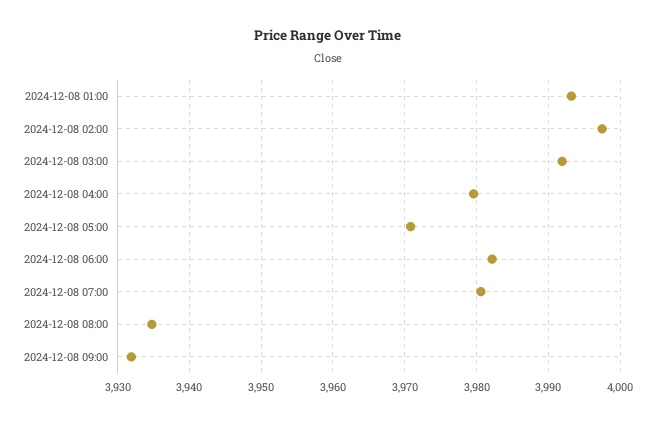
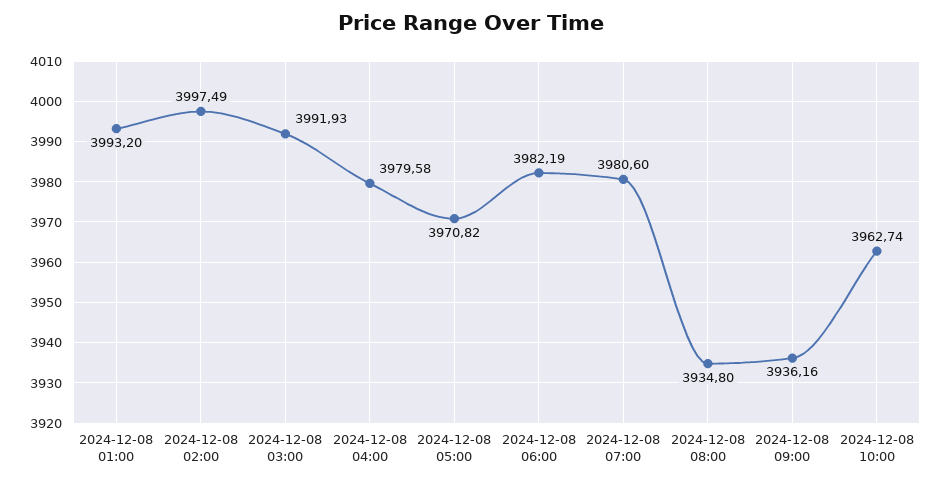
2024-12-08 09:00: 3932 -> 3936.16
2024-12-08 10:00: none -> 3962.74

